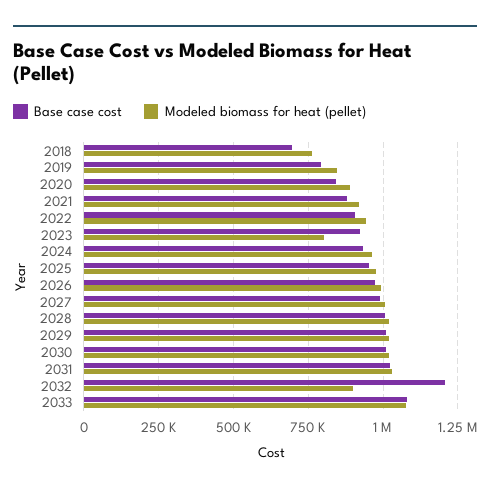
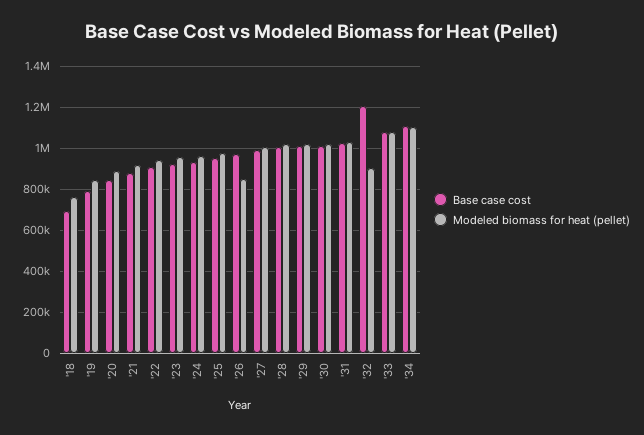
Modeled biomass for heat (pellet), 2023: 800000 -> 950000
Modeled biomass for heat (pellet), 2026: 1000000 -> 850000
Base case cost, '34: none -> 1100000
Modeled biomass for heat (pellet), '34: none -> 1100000

